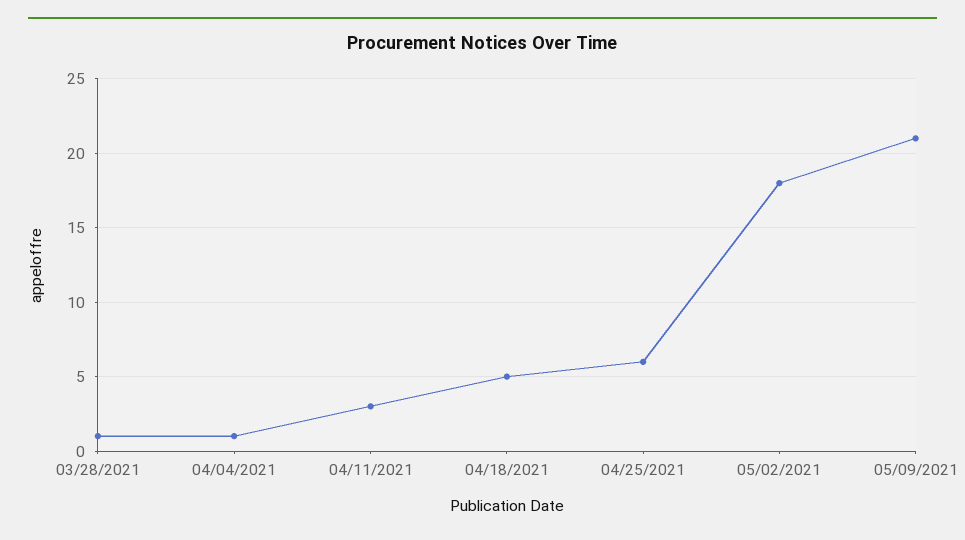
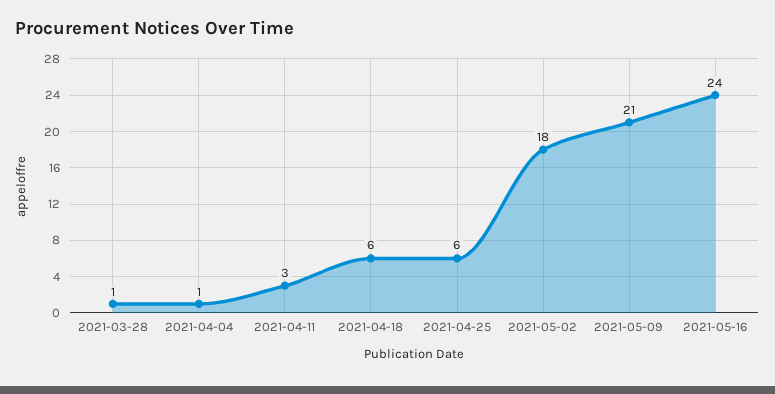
04/18/2021: 5 -> 6
2021-05-16: none -> 24

